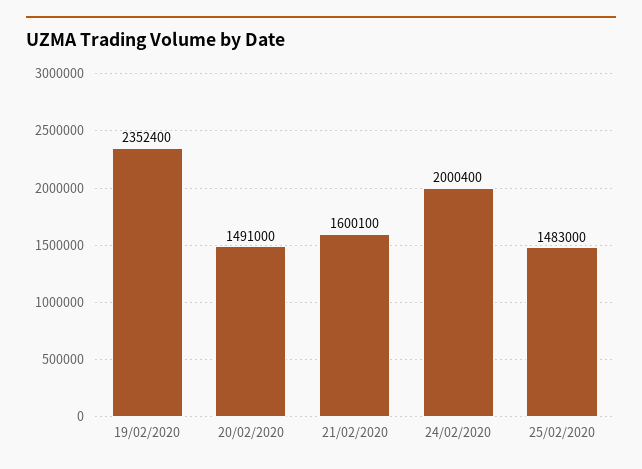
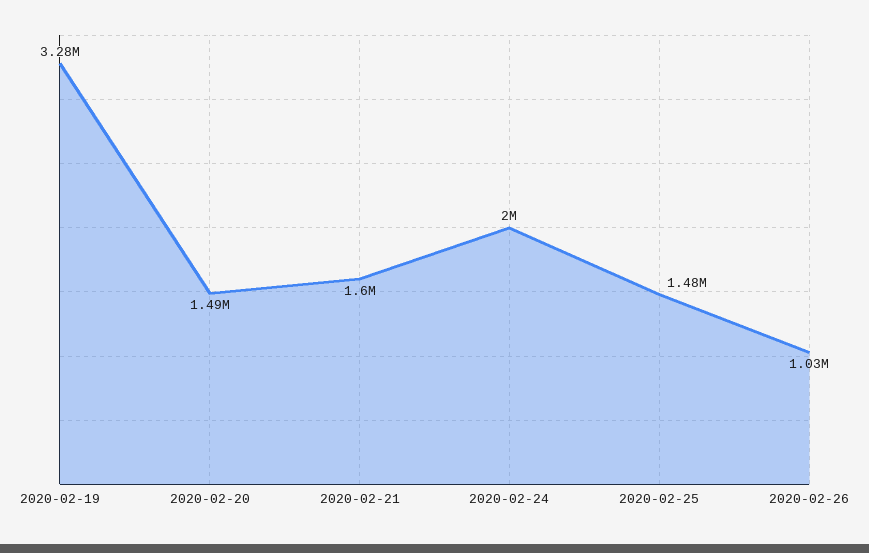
19/02/2020: 2352400 -> 3280000
2020-02-26: none -> 1030000

